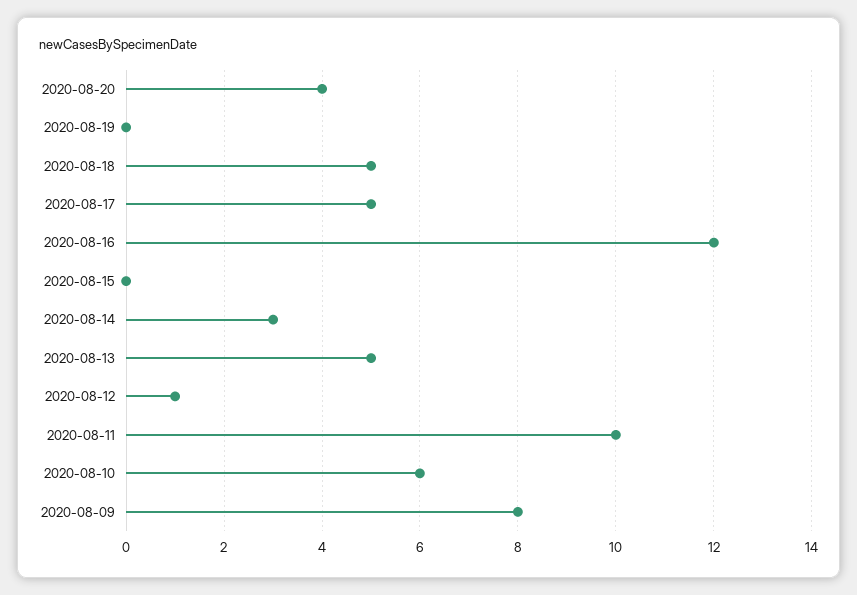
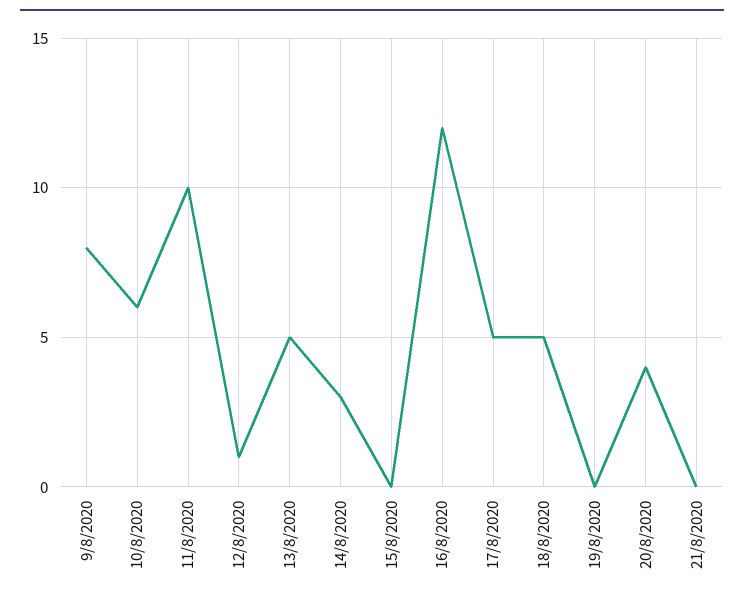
21/8/2020: none -> 0

